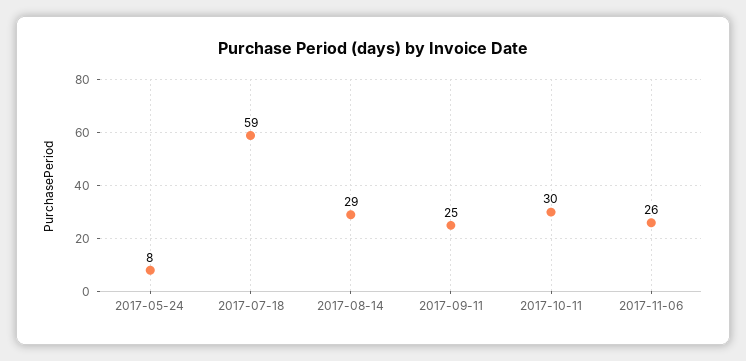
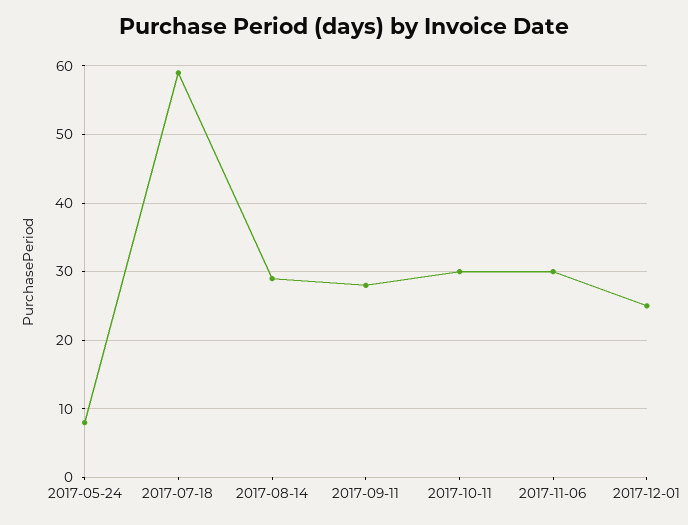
2017-09-11: 25 -> 28
2017-11-06: 26 -> 30
2017-12-01: none -> 25

